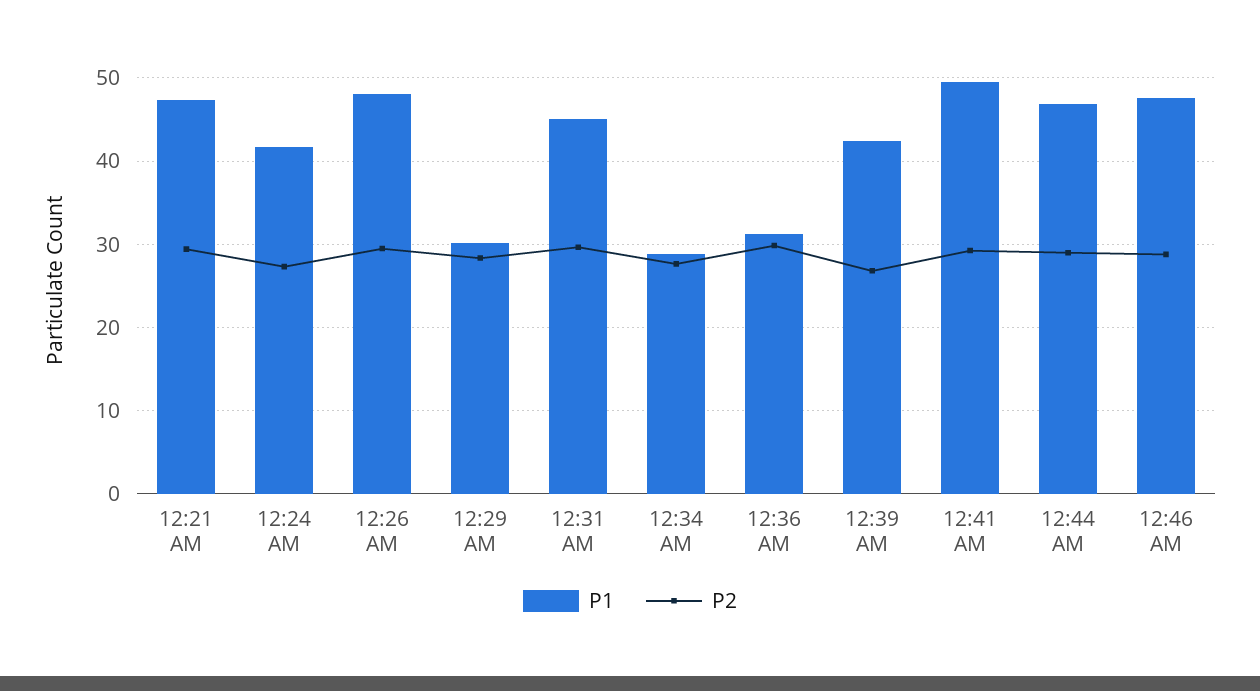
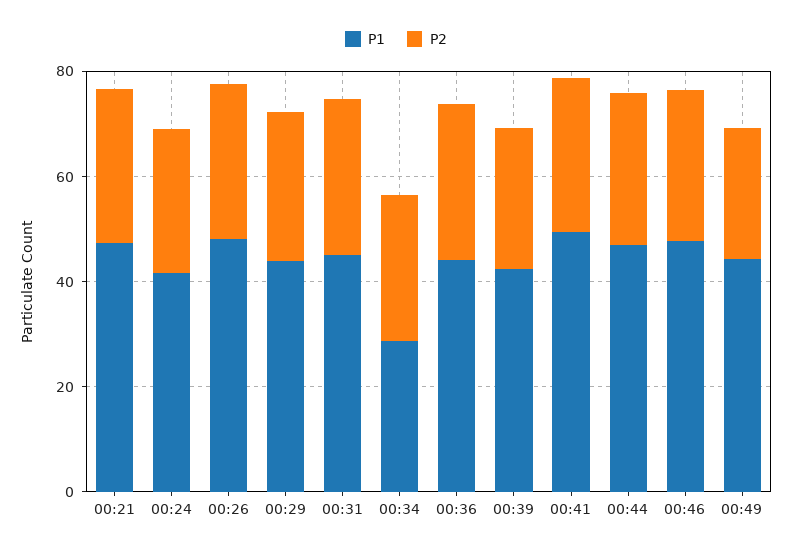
P1, 12:29 AM: 30 -> 45
P1, 12:36 AM: 31 -> 45
P1, 00:49: none -> 45
P2, 00:49: none -> 25

